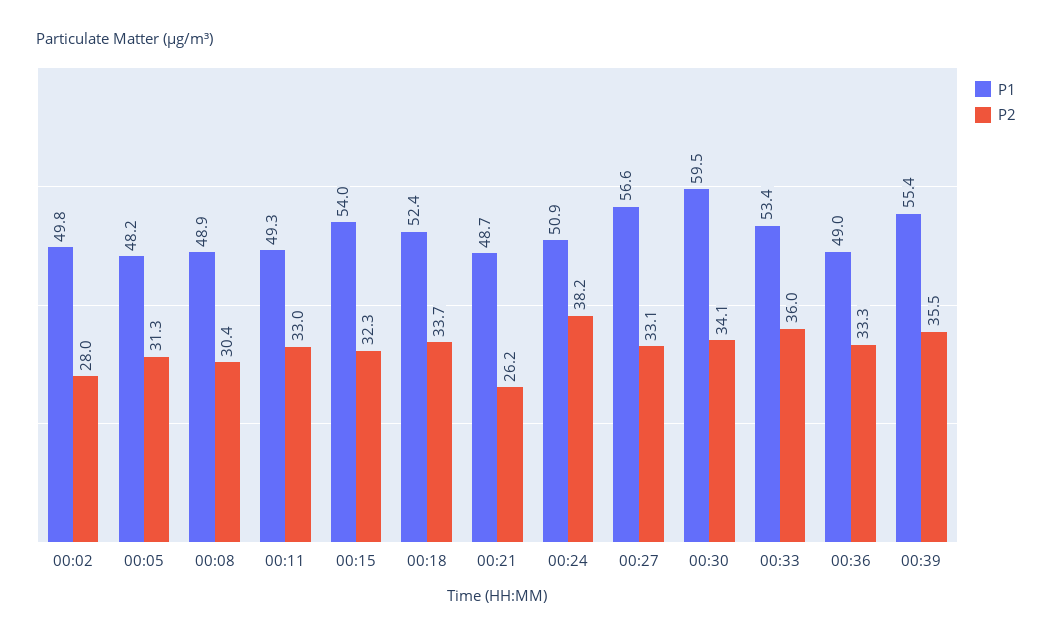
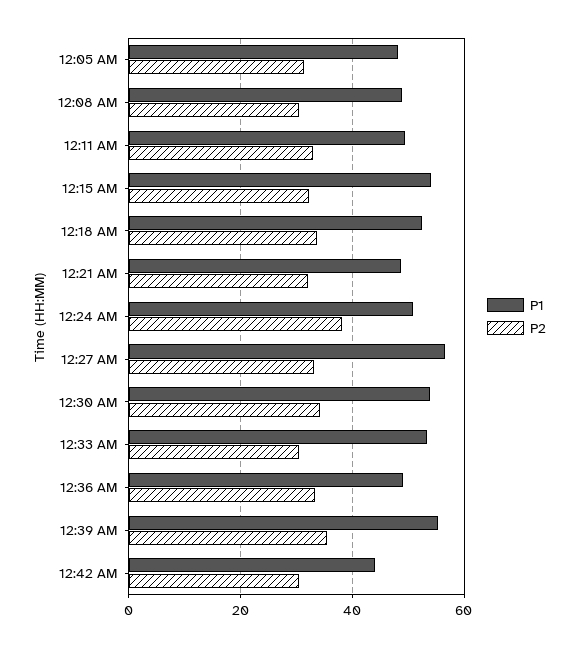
P1, 00:02: 49.8 -> none
P2, 00:02: 28 -> none
P2, 00:21: 26.2 -> 32
P1, 00:30: 59.5 -> 54
P2, 00:33: 36 -> 30
P1, 12:42 AM: none -> 44
P2, 12:42 AM: none -> 30

